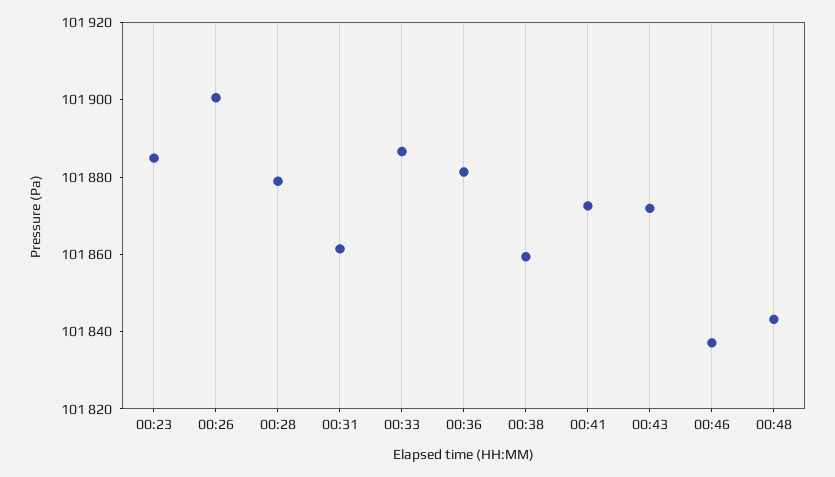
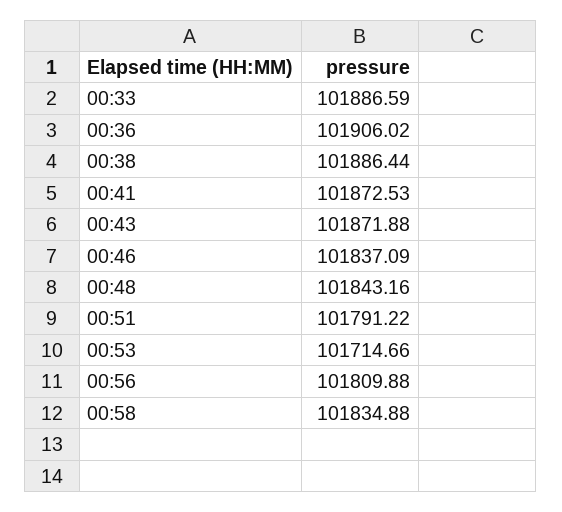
00:23: 101885 -> none
00:26: 101900 -> none
00:28: 101880 -> none
00:31: 101860 -> none
00:36: 101880 -> 101906.02
00:38: 101860 -> 101886.44
00:51: none -> 101791.22
00:53: none -> 101714.66
00:56: none -> 101809.88
00:58: none -> 101834.88

